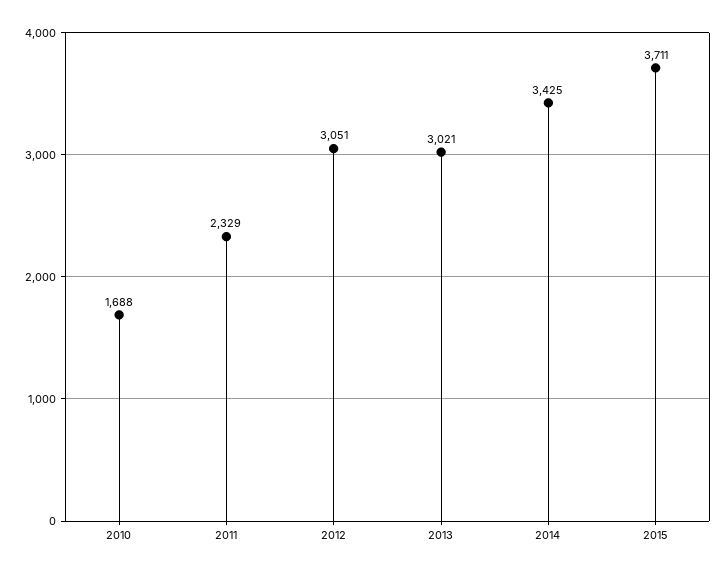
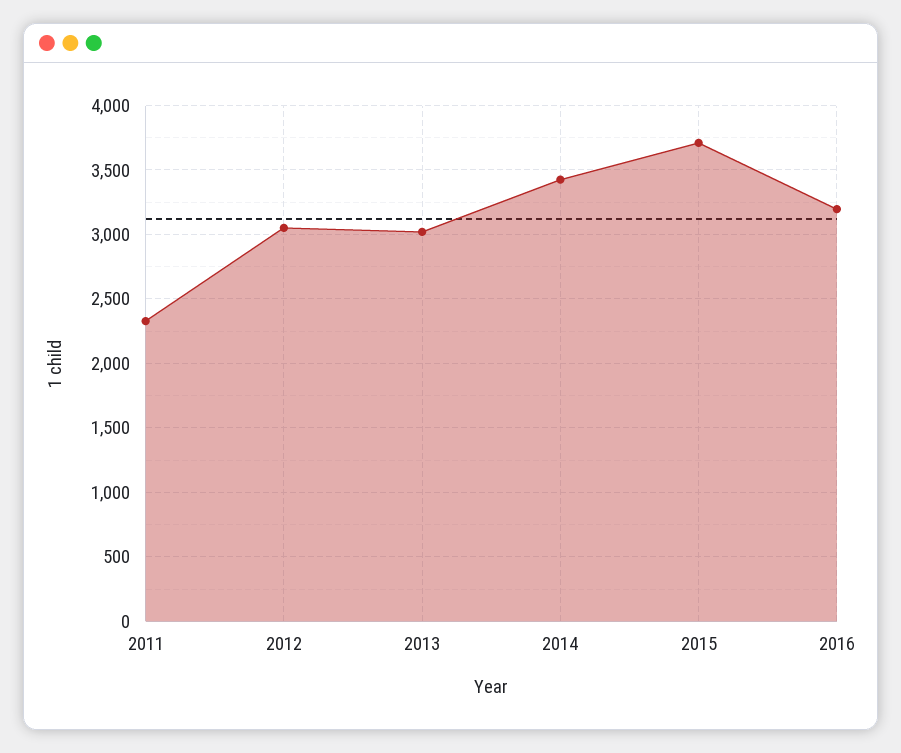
2010: 1688 -> none
2016: none -> 3200

